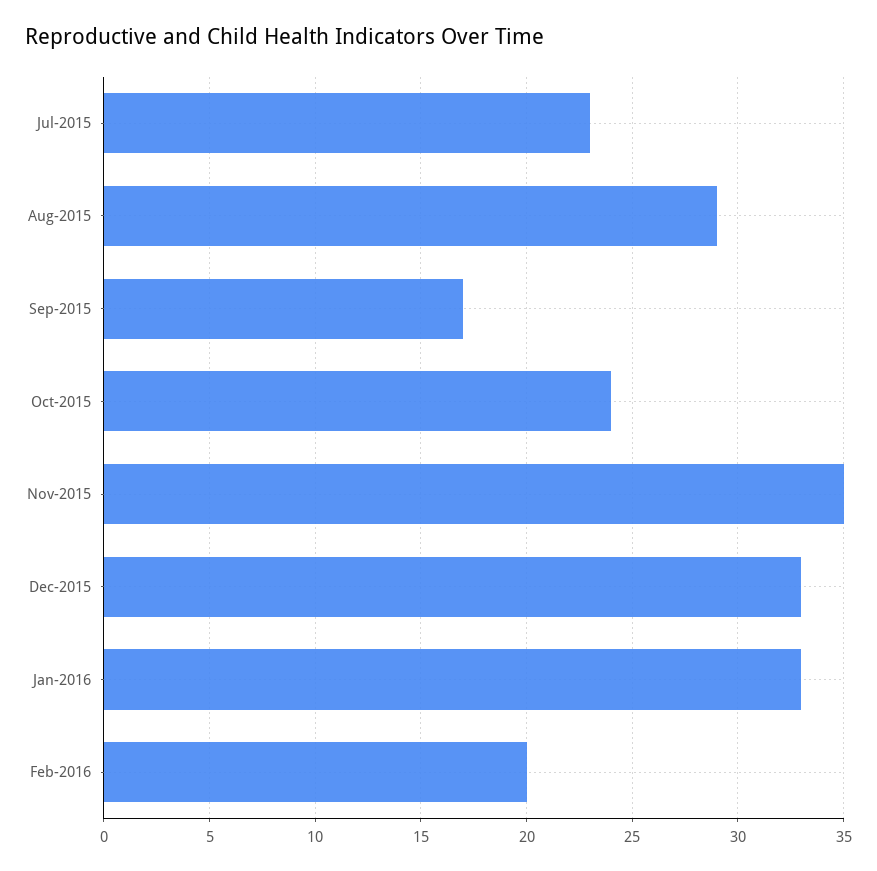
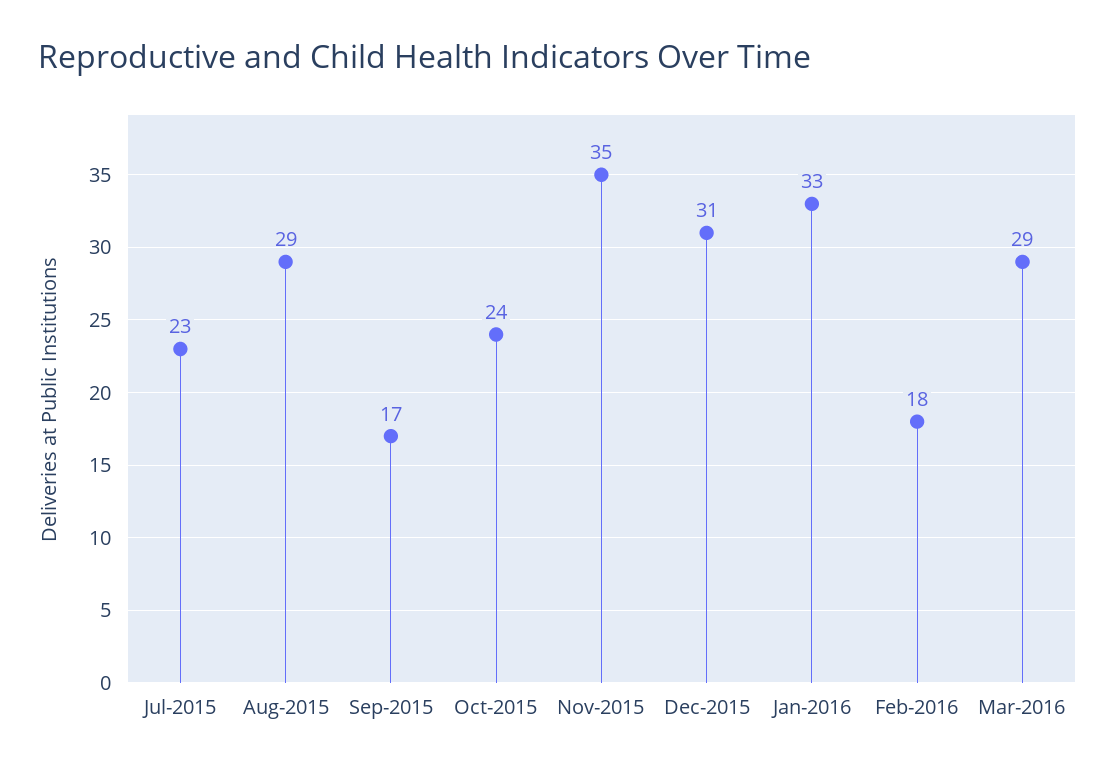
Dec-2015: 33 -> 31
Feb-2016: 20 -> 18
Mar-2016: none -> 29

